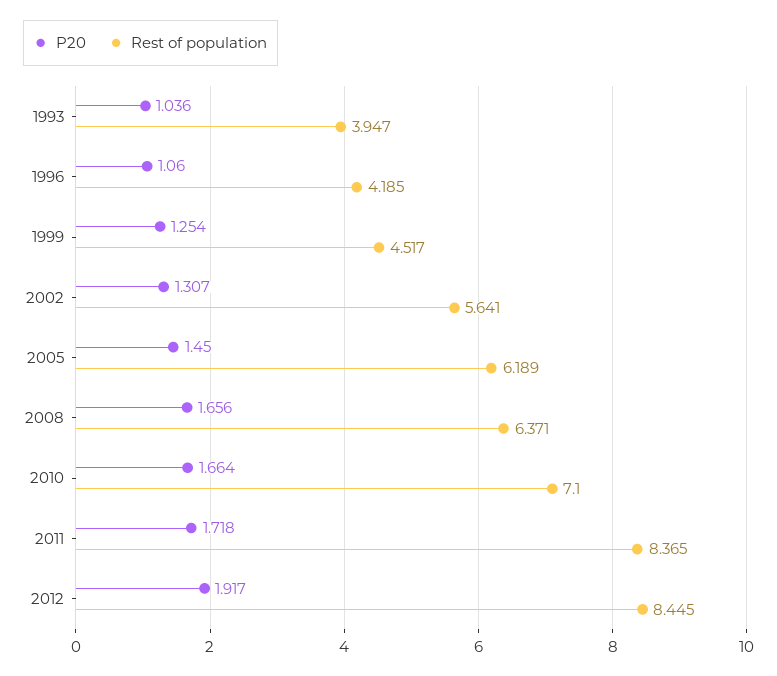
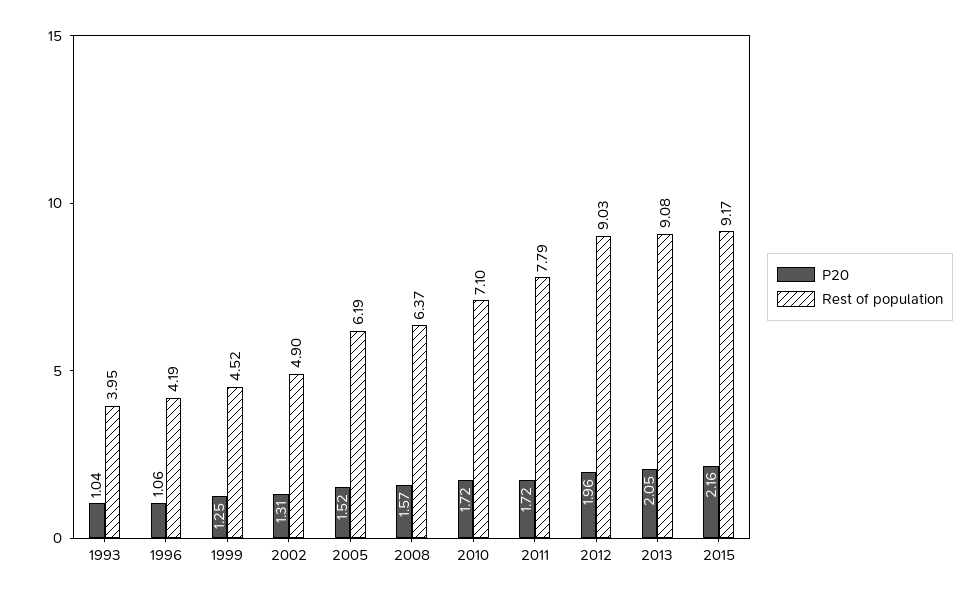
Rest of population, 2002: 5.641 -> 4.9
P20, 2005: 1.45 -> 1.52
P20, 2008: 1.656 -> 1.57
P20, 2010: 1.664 -> 1.72
Rest of population, 2011: 8.365 -> 7.79
P20, 2012: 1.917 -> 1.96
Rest of population, 2012: 8.445 -> 9.03
P20, 2013: none -> 2.05
Rest of population, 2013: none -> 9.08
P20, 2015: none -> 2.16
Rest of population, 2015: none -> 9.17

